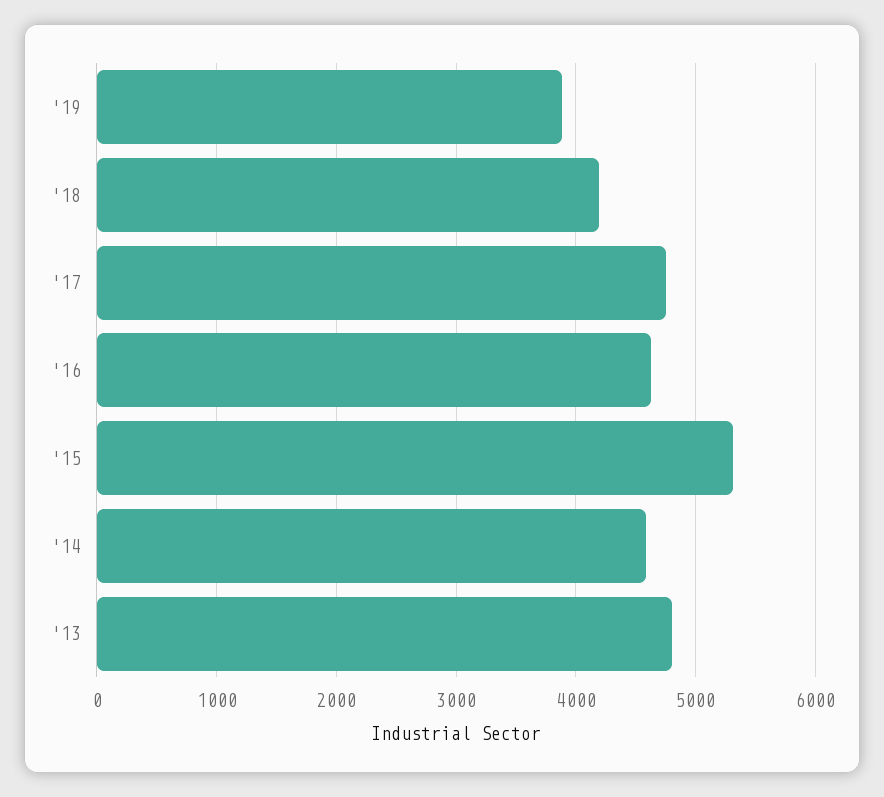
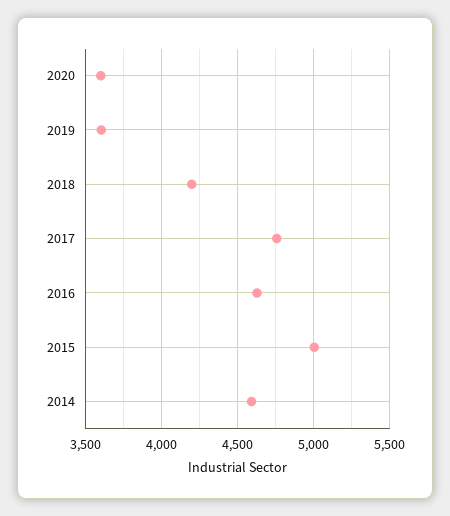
'19: 3900 -> 3600
'15: 5300 -> 5000
'13: 4800 -> none
2020: none -> 3600

